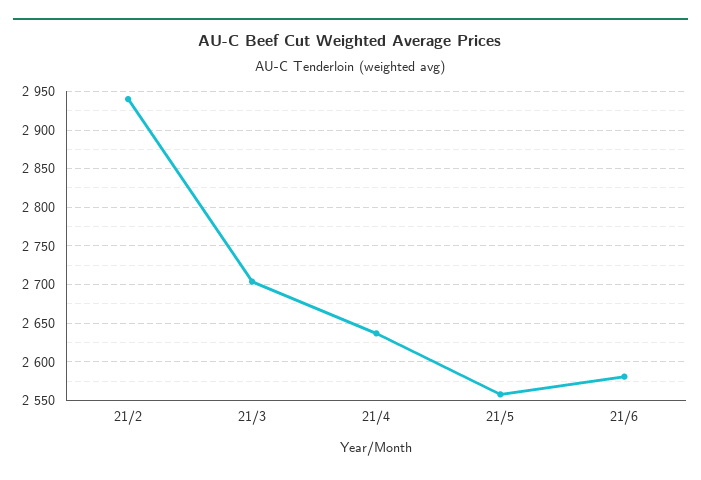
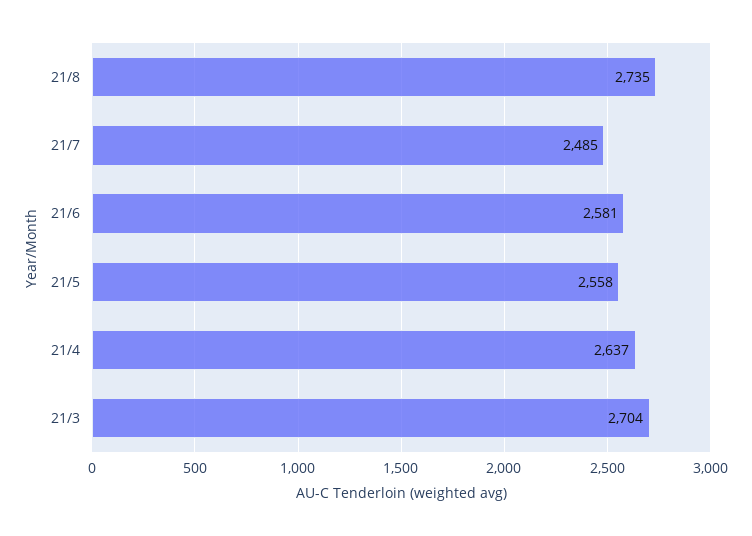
21/2: 2940 -> none
21/8: none -> 2735
21/7: none -> 2485

